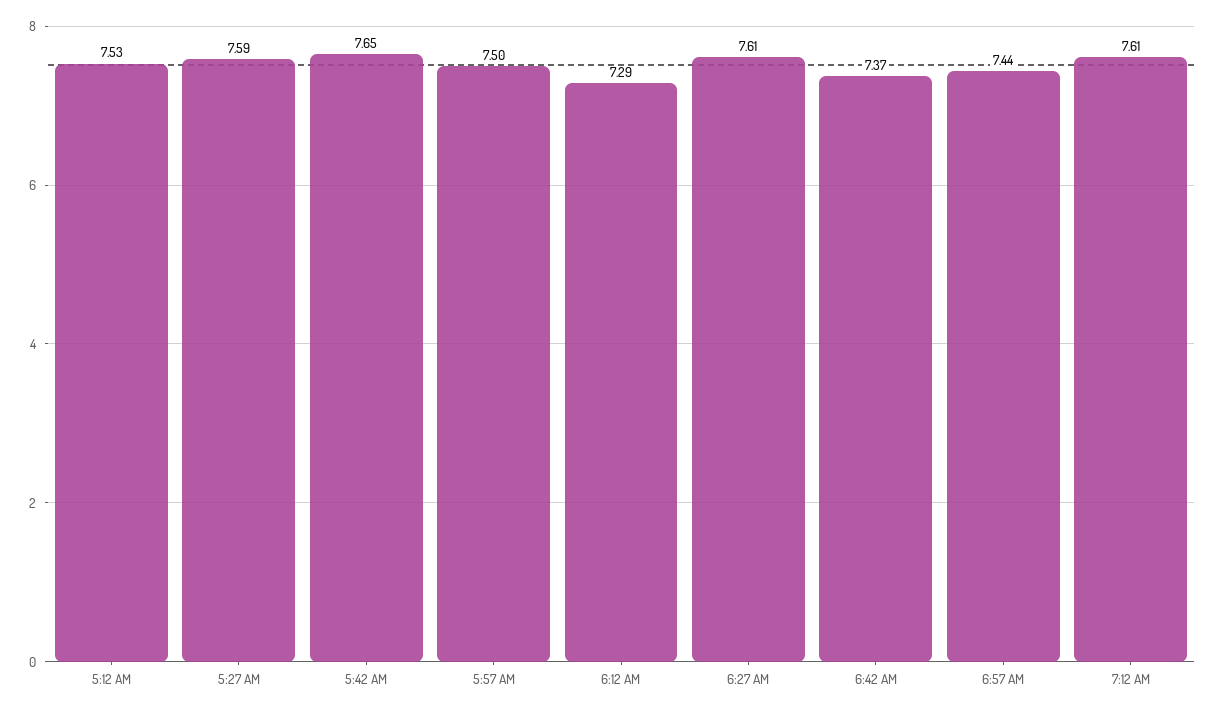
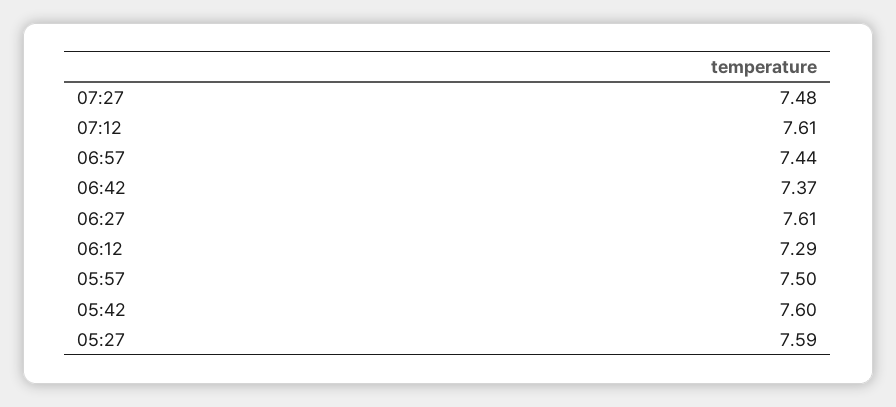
5:12 AM: 7.53 -> none
5:42 AM: 7.65 -> 7.6
07:27: none -> 7.48

